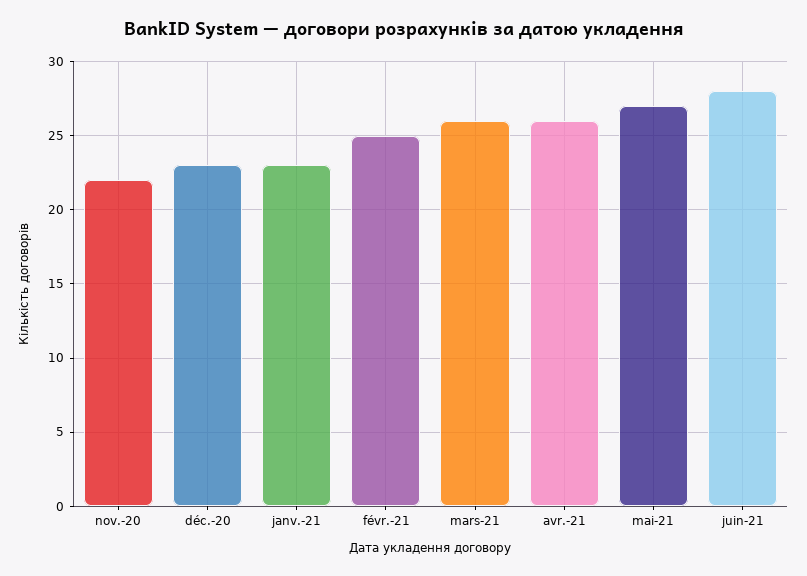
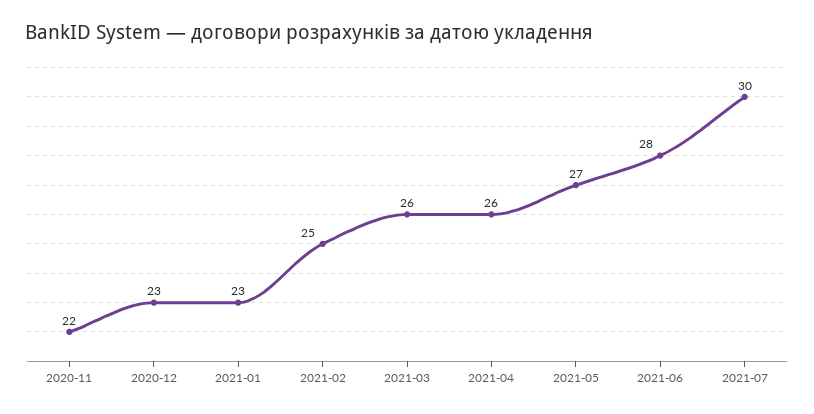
2021-07: none -> 30

